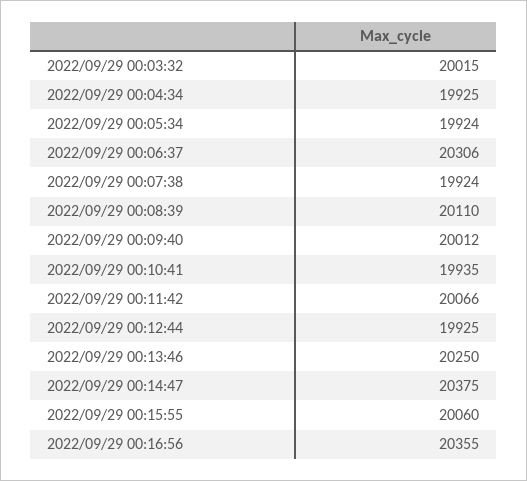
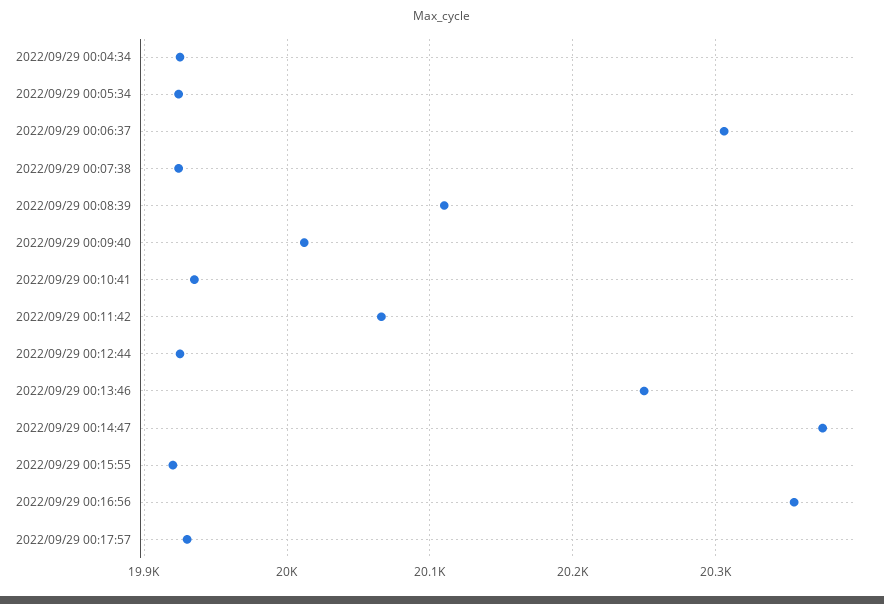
2022/09/29 00:03:32: 20015 -> none
2022/09/29 00:15:55: 20060 -> 19920
2022/09/29 00:17:57: none -> 19930

